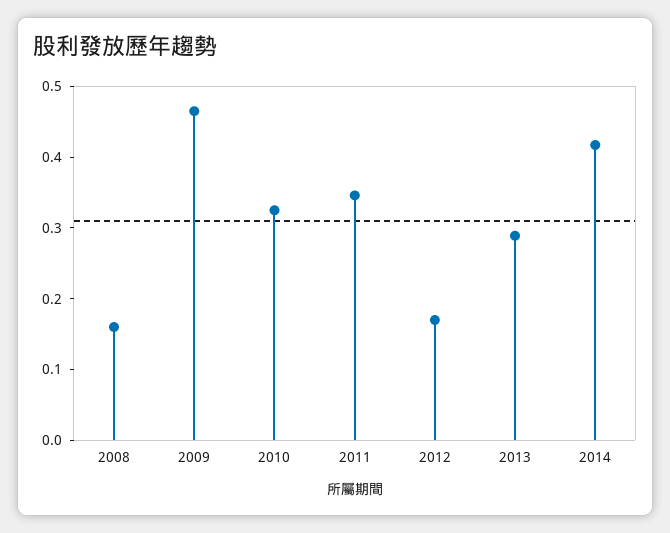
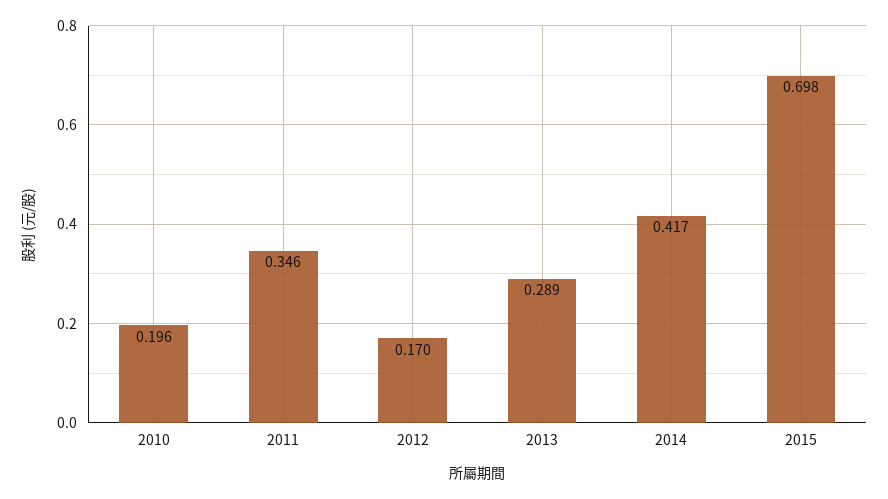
2008: 0.16 -> none
2009: 0.46 -> none
2010: 0.32 -> 0.196
2015: none -> 0.698

